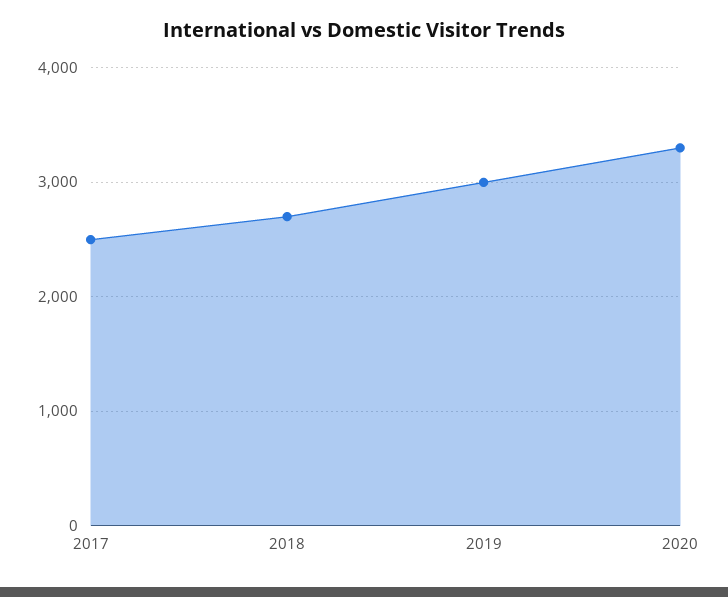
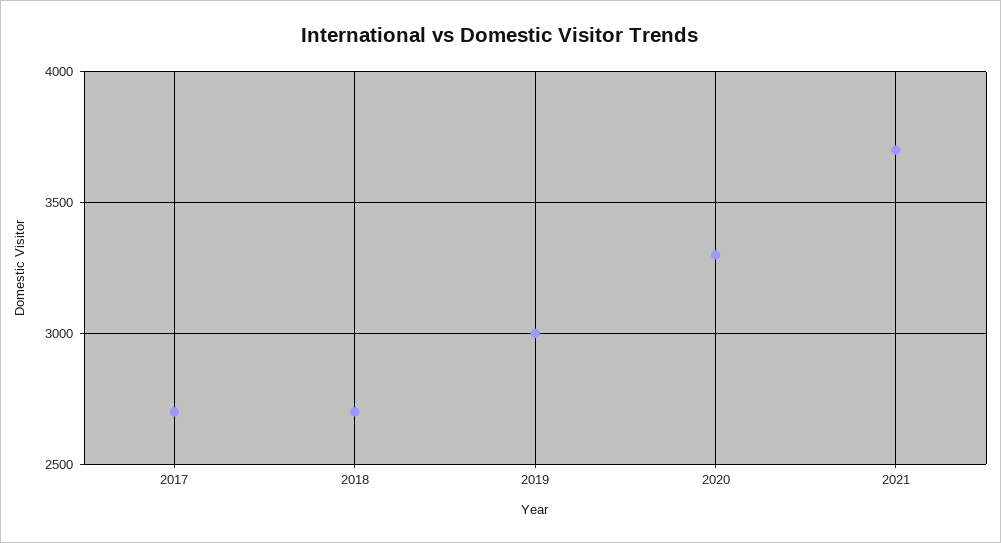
2017: 2500 -> 2700
2021: none -> 3700

